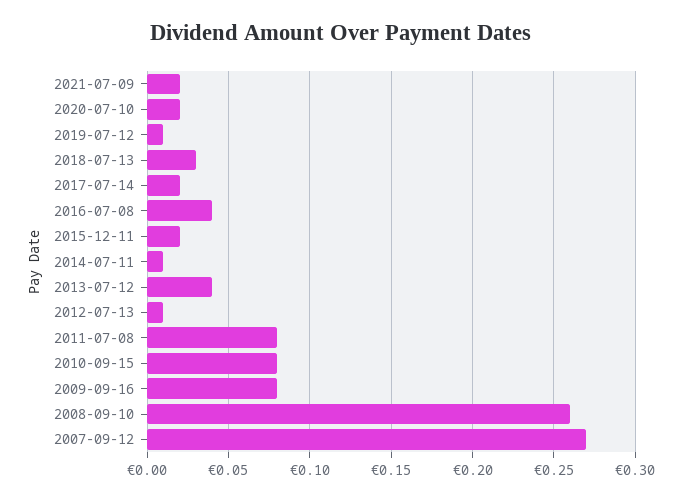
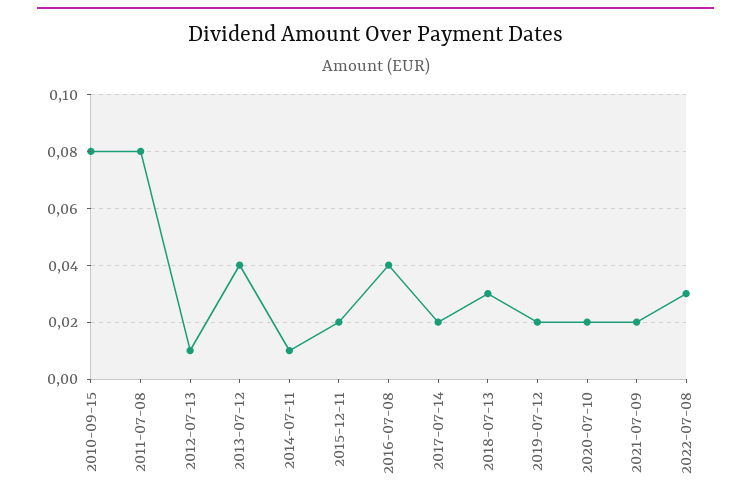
2019-07-12: 0.01 -> 0.02
2009-09-16: 0.08 -> none
2008-09-10: 0.26 -> none
2007-09-12: 0.27 -> none
2022-07-08: none -> 0.03

